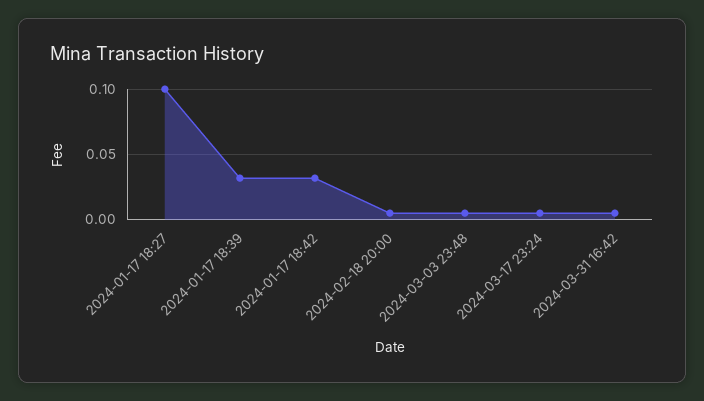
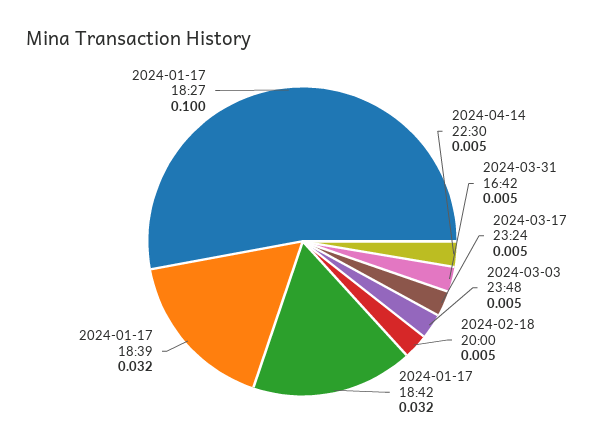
2024-04-14 22:30: none -> 0.005

